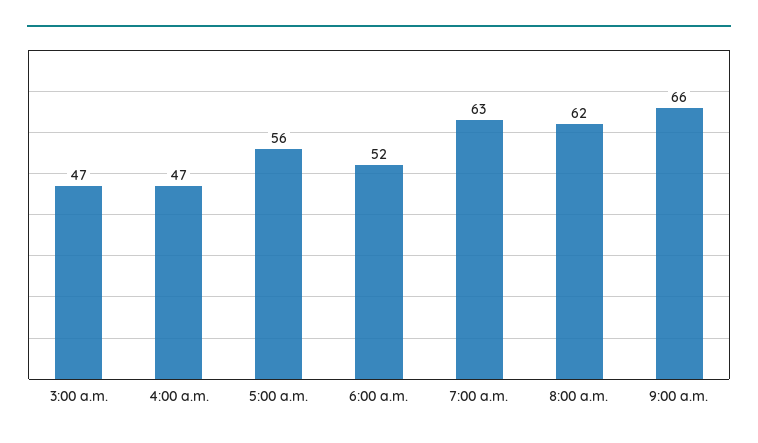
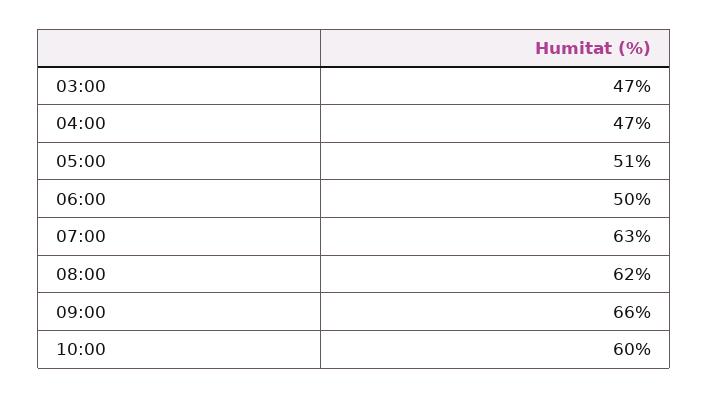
5:00 a.m.: 56 -> 51
6:00 a.m.: 52 -> 50
10:00: none -> 60

